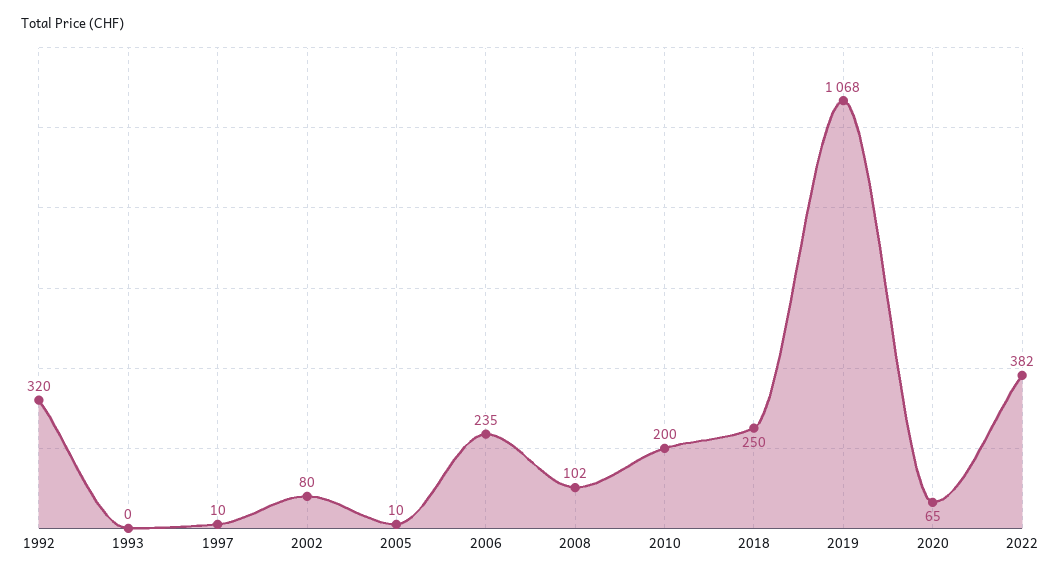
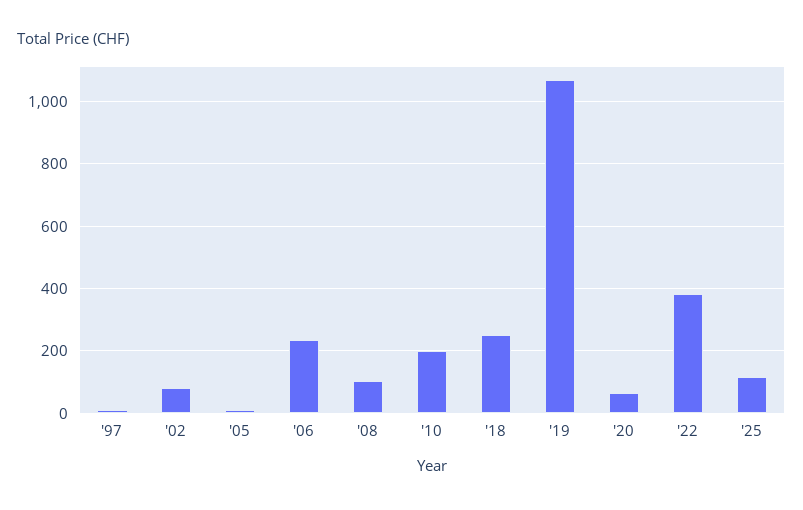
1992: 320 -> none
1993: 0 -> none
'25: none -> 120

